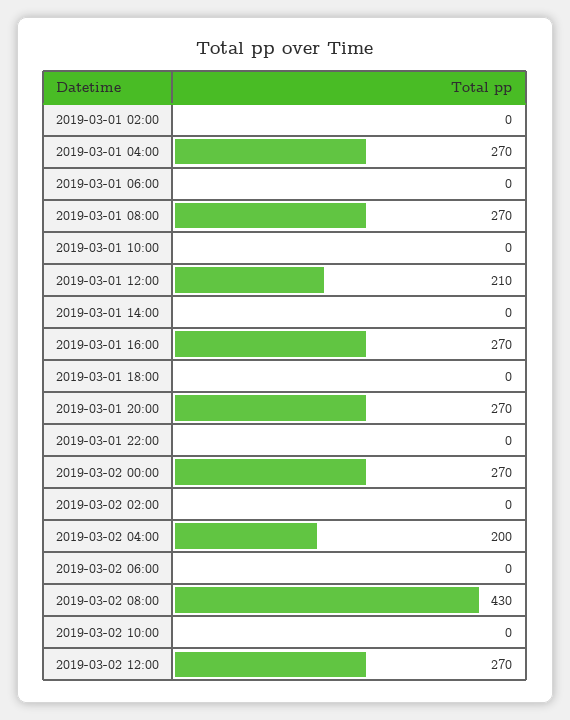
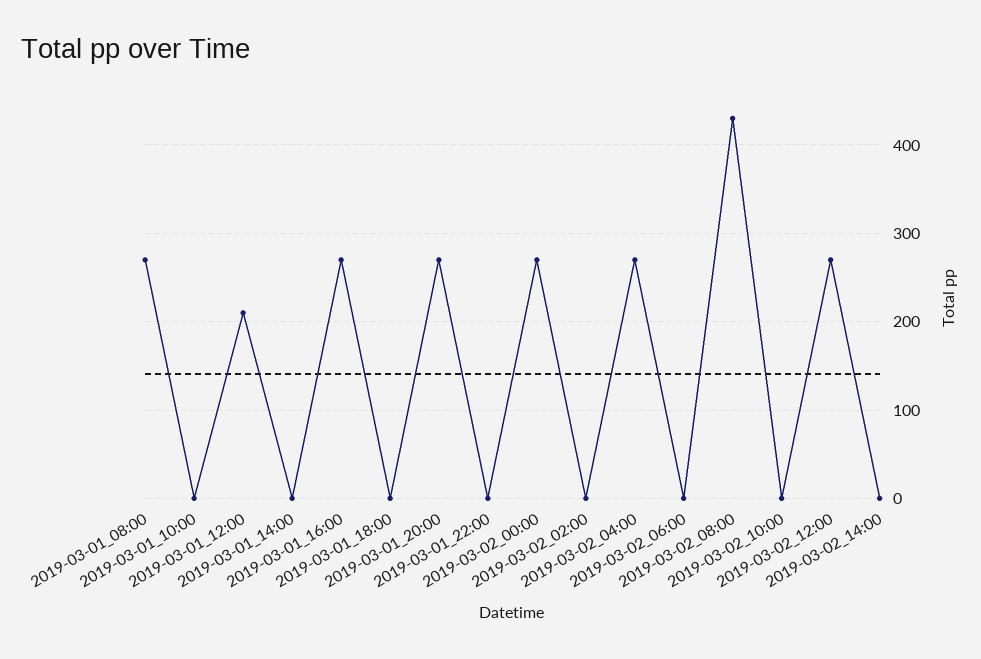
2019-03-01 02:00: 0 -> none
2019-03-01 04:00: 270 -> none
2019-03-01 06:00: 0 -> none
2019-03-02 04:00: 200 -> 270
2019-03-02_14:00: none -> 0

